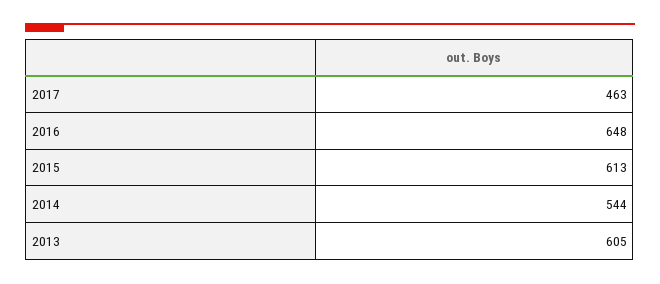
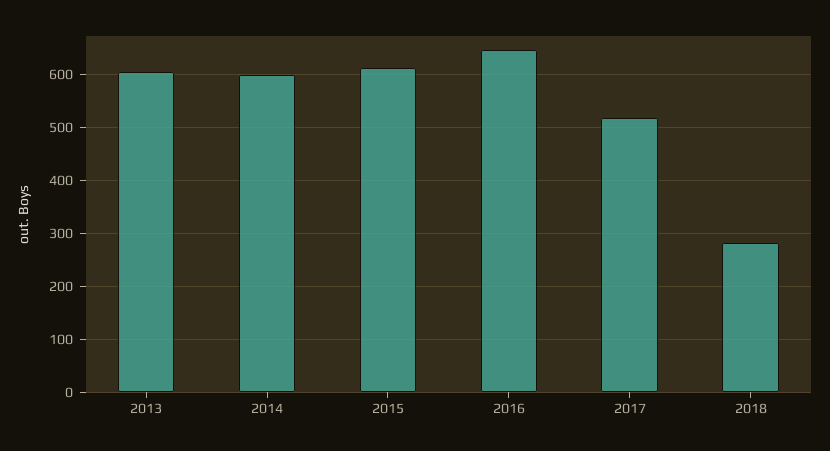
2017: 463 -> 520
2014: 544 -> 600
2018: none -> 280

